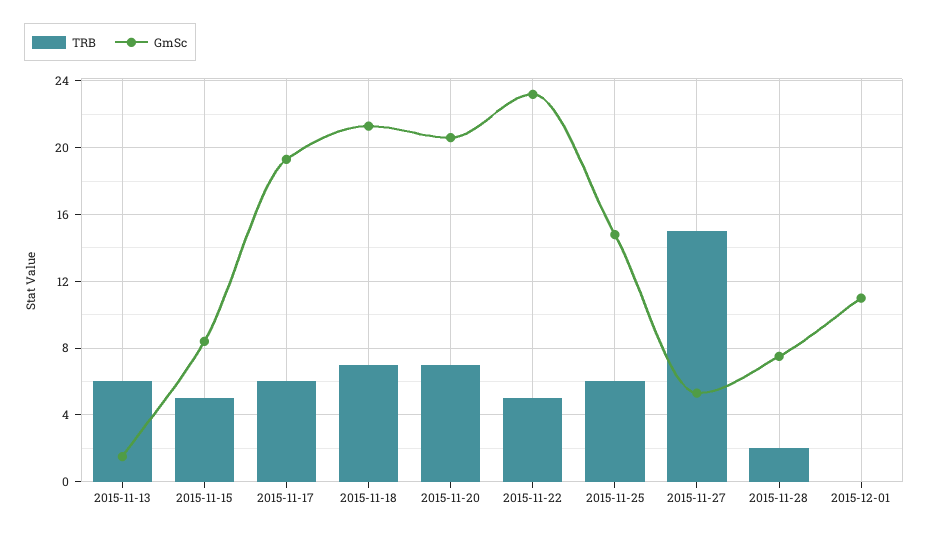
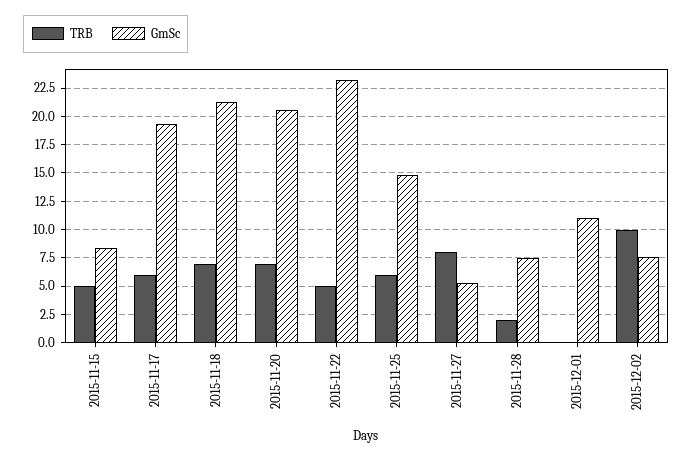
TRB, 2015-11-13: 6 -> none
GmSc, 2015-11-13: 1.5 -> none
TRB, 2015-11-27: 15 -> 7.5
TRB, 2015-12-02: none -> 10
GmSc, 2015-12-02: none -> 7.5

